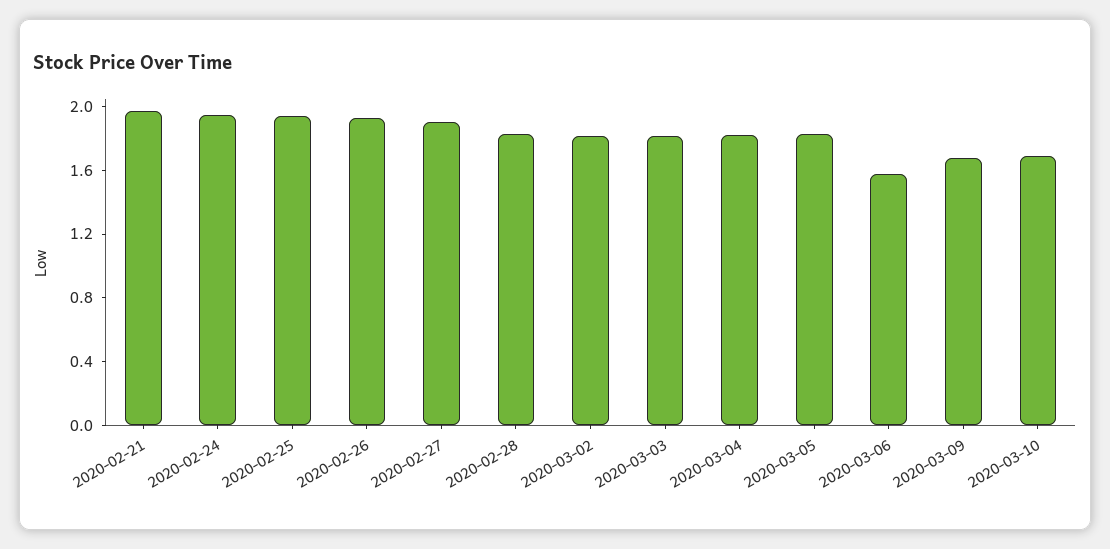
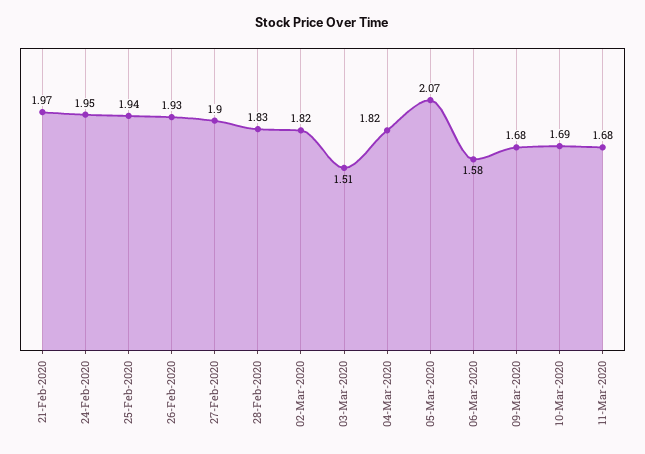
2020-03-03: 1.8 -> 1.51
2020-03-05: 1.8 -> 2.07
11-Mar-2020: none -> 1.68

